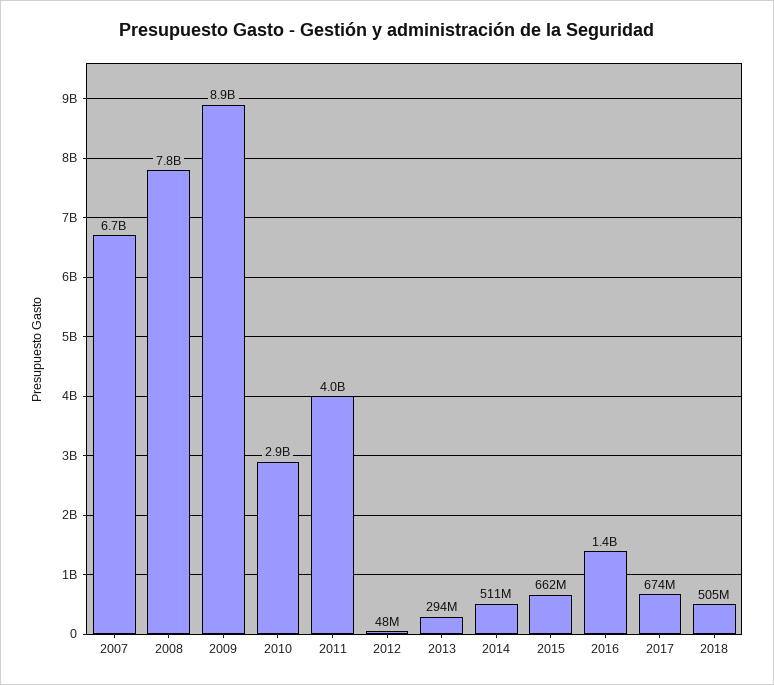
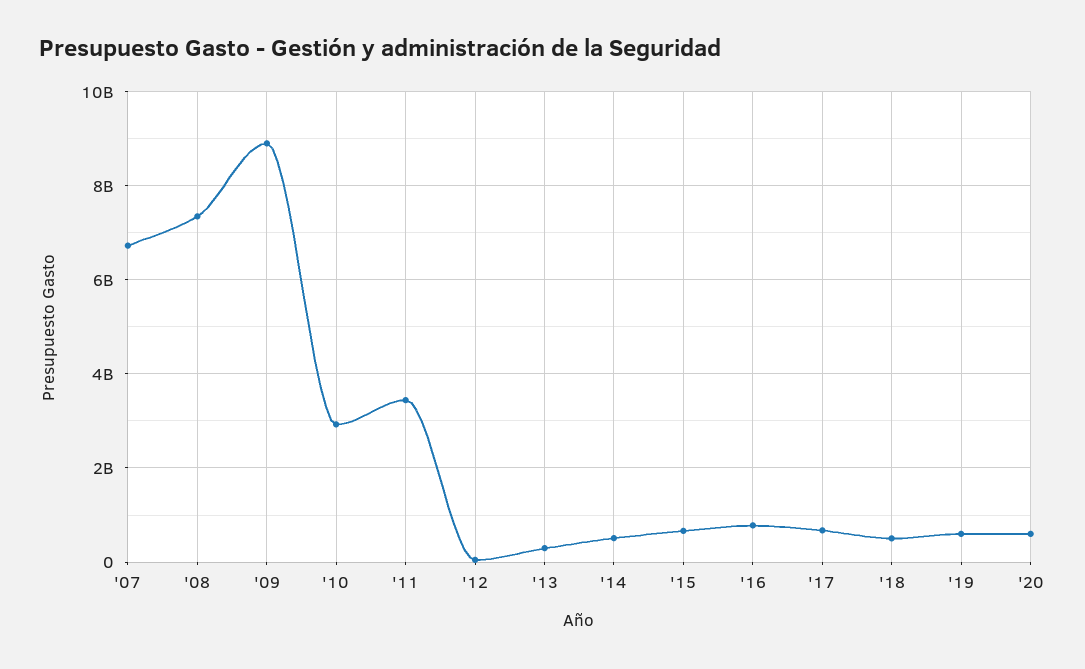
2008: 7800000000 -> 7400000000
2011: 4000000000 -> 3400000000
2016: 1400000000 -> 800000000
'19: none -> 600000000
'20: none -> 600000000

